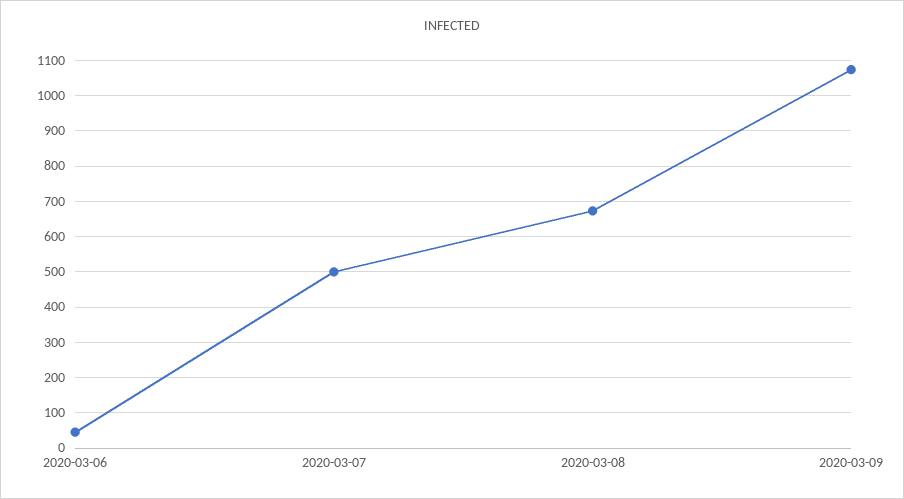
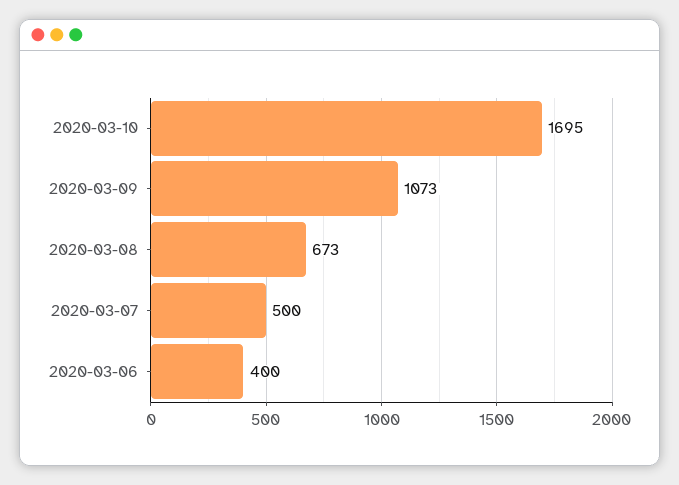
2020-03-06: 40 -> 400
2020-03-10: none -> 1695

